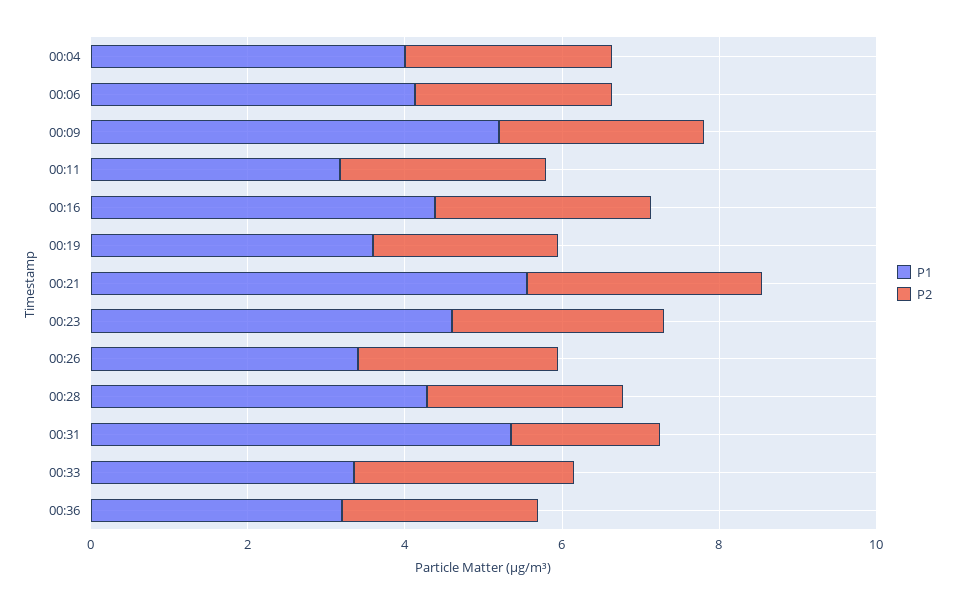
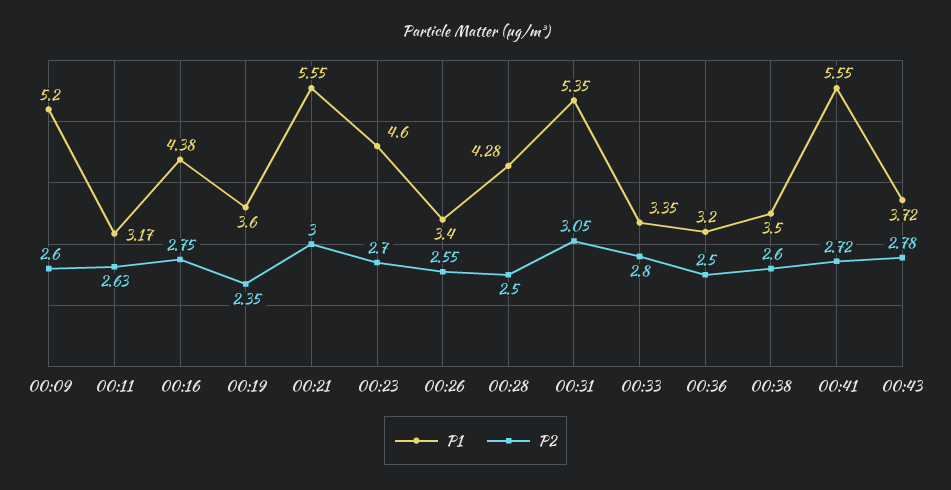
P1, 00:04: 4 -> none
P2, 00:04: 2.5 -> none
P1, 00:06: 4 -> none
P2, 00:06: 2.5 -> none
P2, 00:31: 2 -> 3.05
P1, 00:38: none -> 3.5
P2, 00:38: none -> 2.6
P1, 00:41: none -> 5.55
P2, 00:41: none -> 2.72
P1, 00:43: none -> 3.72
P2, 00:43: none -> 2.78

